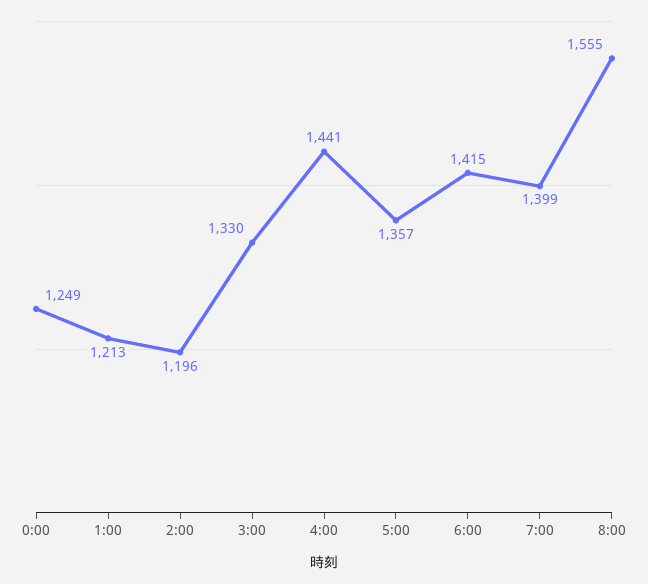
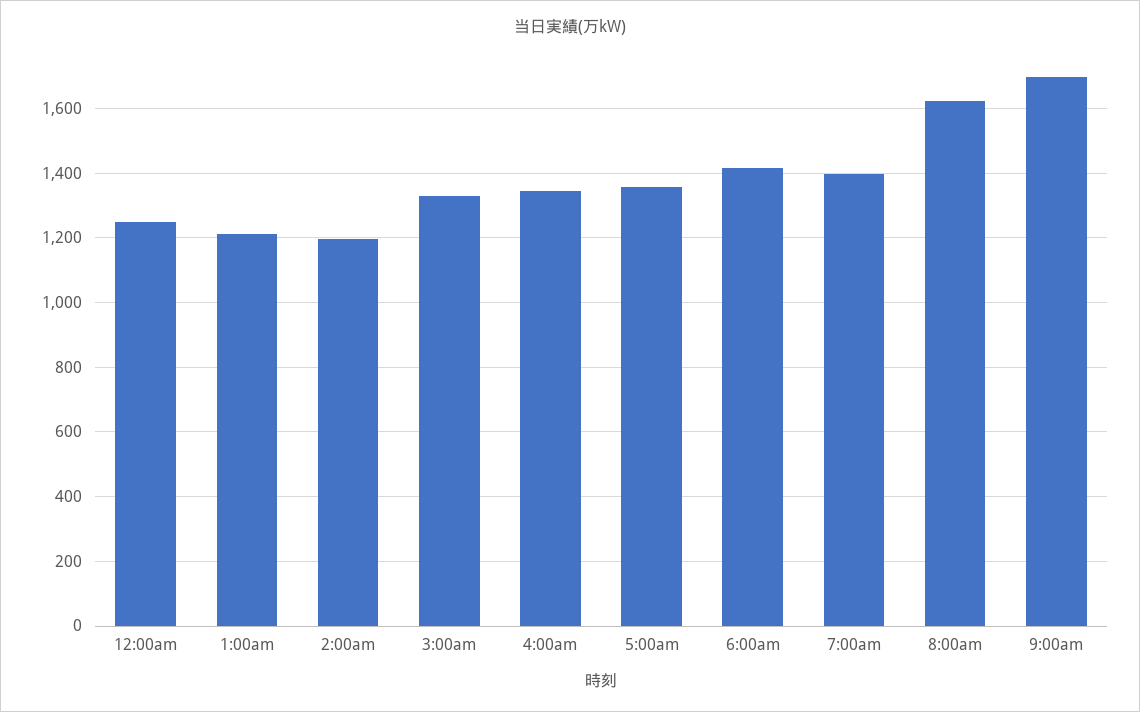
4:00: 1441 -> 1340
8:00: 1555 -> 1620
9:00am: none -> 1700

